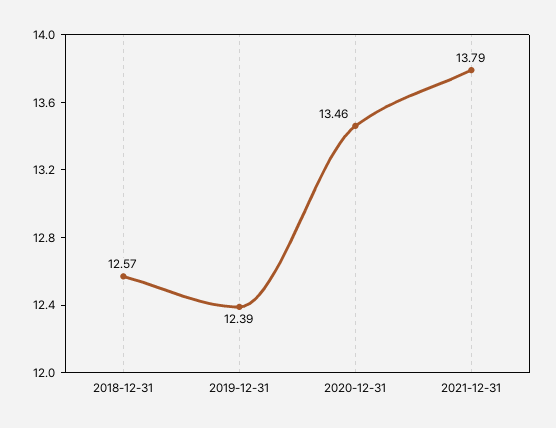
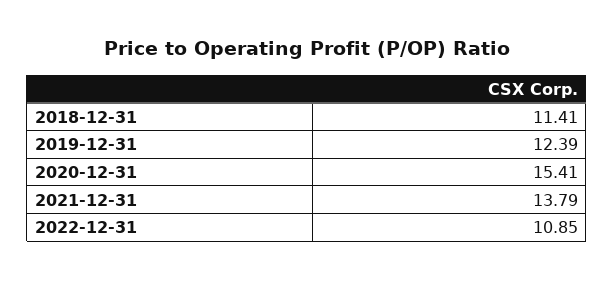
2018-12-31: 12.57 -> 11.41
2020-12-31: 13.46 -> 15.41
2022-12-31: none -> 10.85

